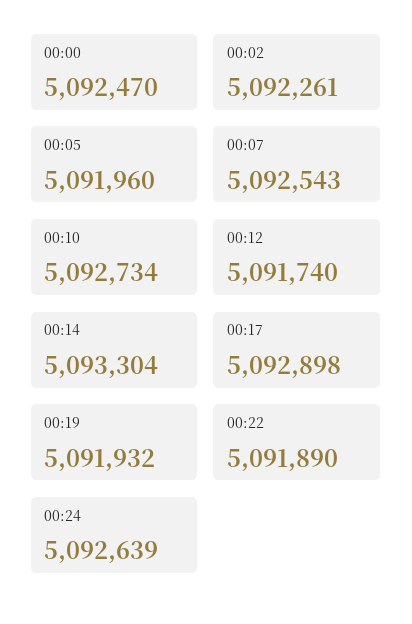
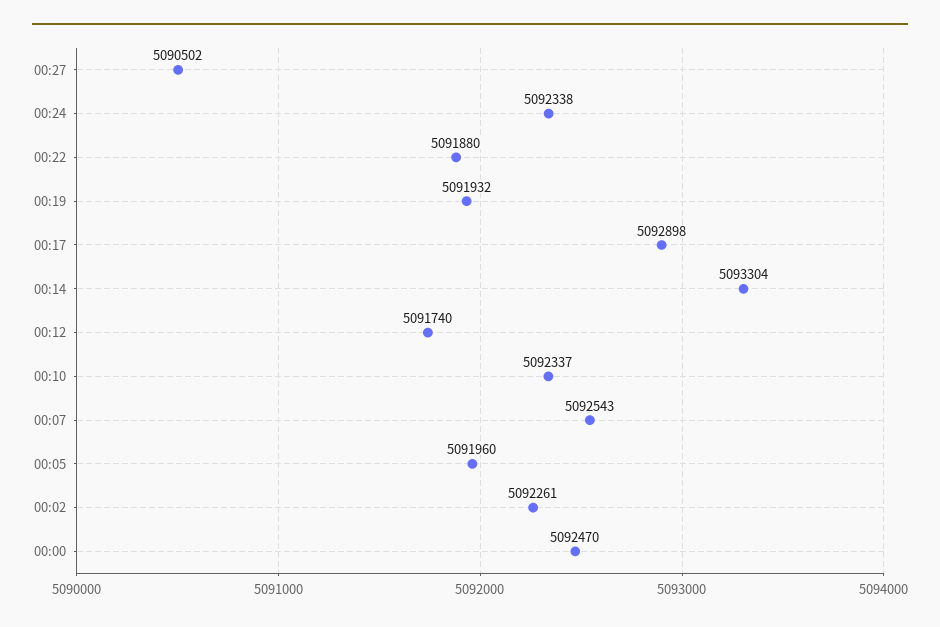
00:10: 5092734 -> 5092337
00:22: 5091890 -> 5091880
00:24: 5092639 -> 5092338
00:27: none -> 5090502

